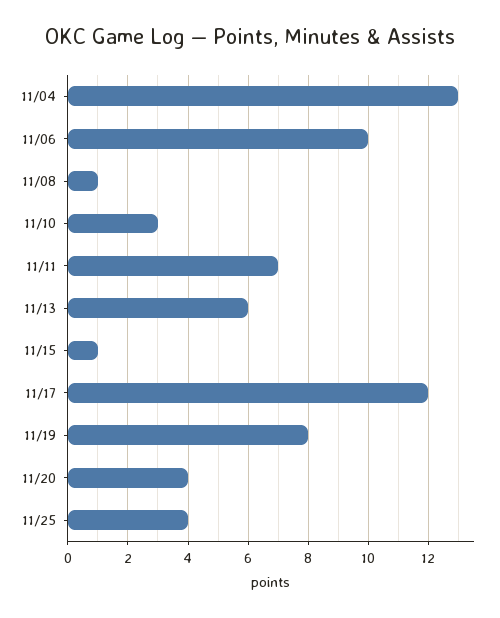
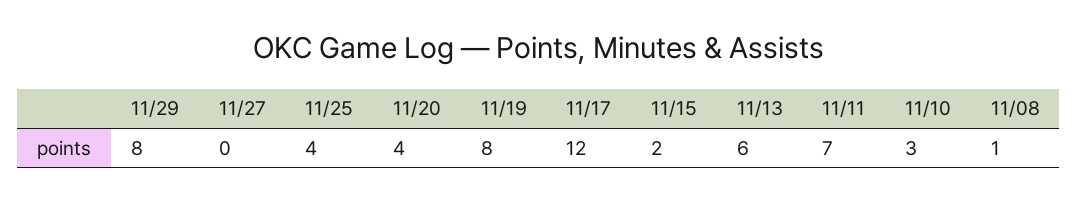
11/04: 13 -> none
11/06: 10 -> none
11/15: 1 -> 2
11/29: none -> 8
11/27: none -> 0

